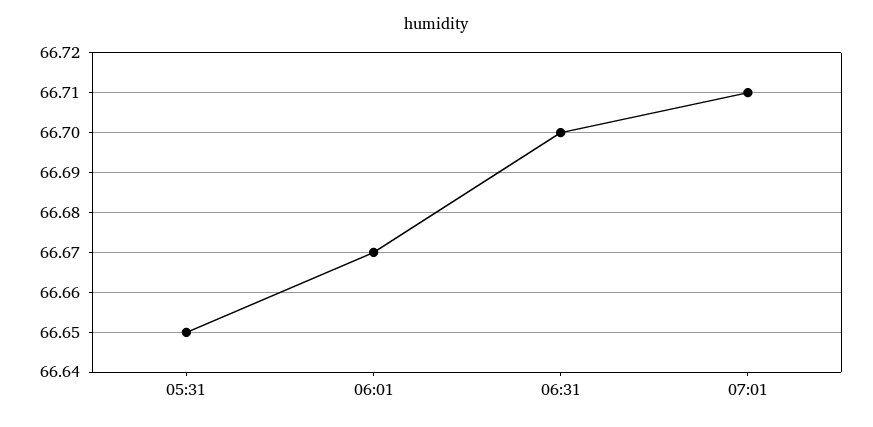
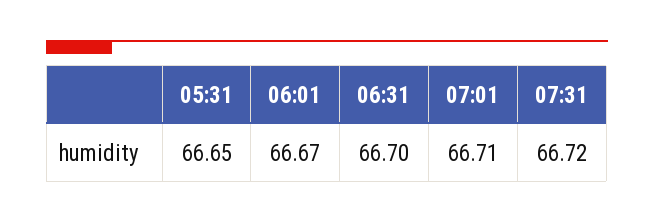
07:31: none -> 66.72

